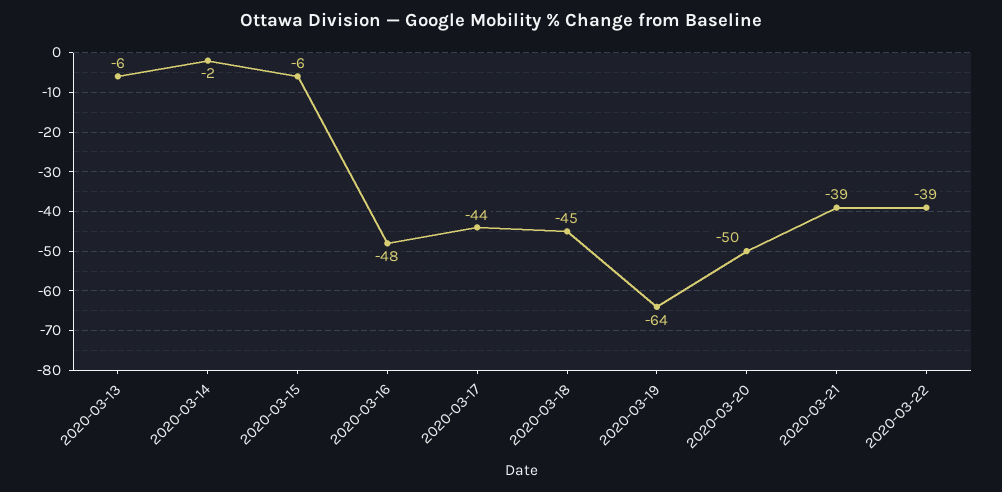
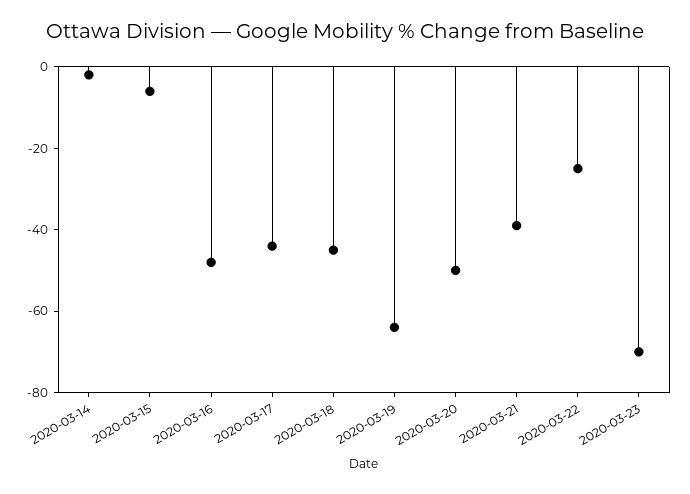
2020-03-13: -6 -> none
2020-03-22: -39 -> -25
2020-03-23: none -> -70

